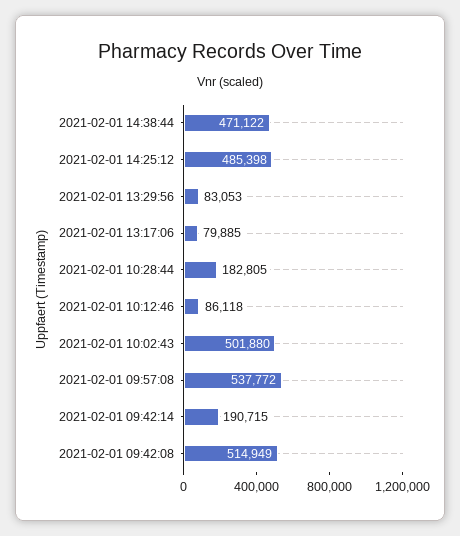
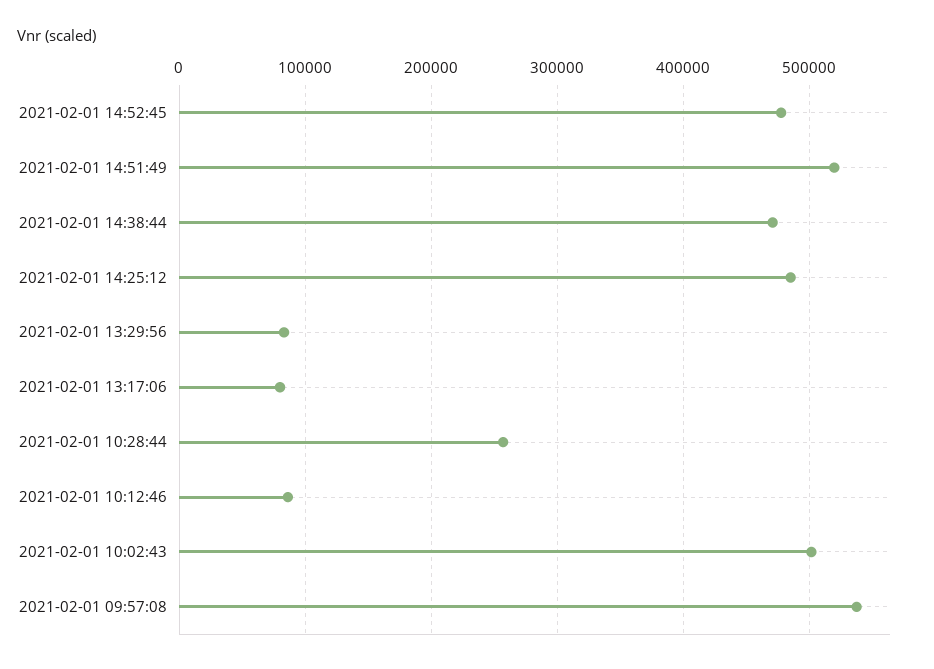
2021-02-01 10:28:44: 182805 -> 260000
2021-02-01 09:42:14: 190715 -> none
2021-02-01 09:42:08: 514949 -> none
2021-02-01 14:52:45: none -> 480000
2021-02-01 14:51:49: none -> 520000

